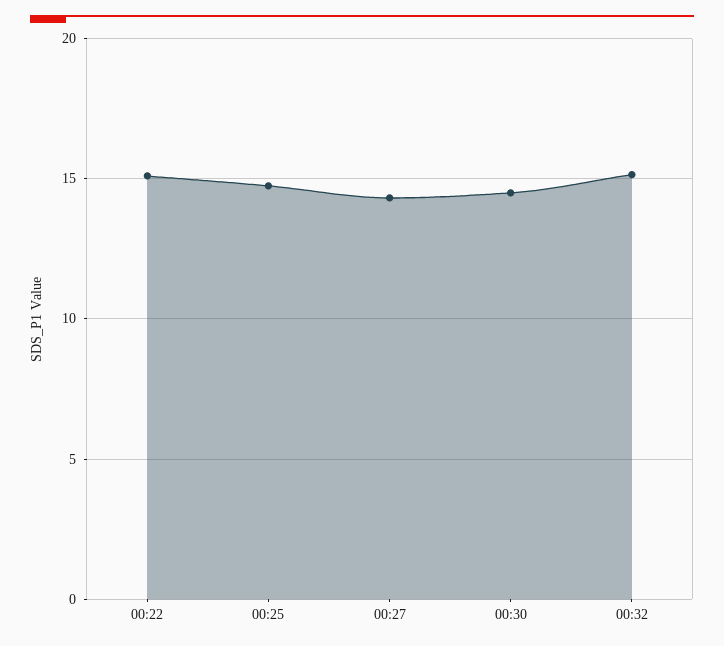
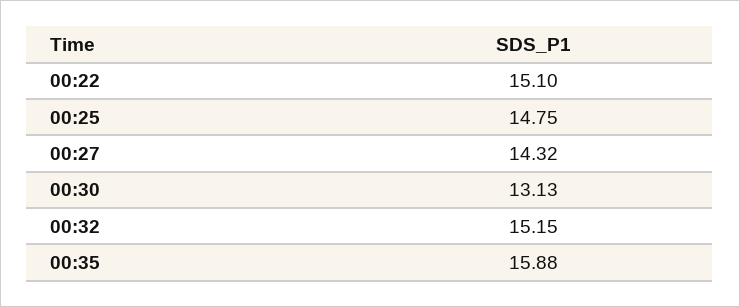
00:30: 14.5 -> 13.13
00:35: none -> 15.88

